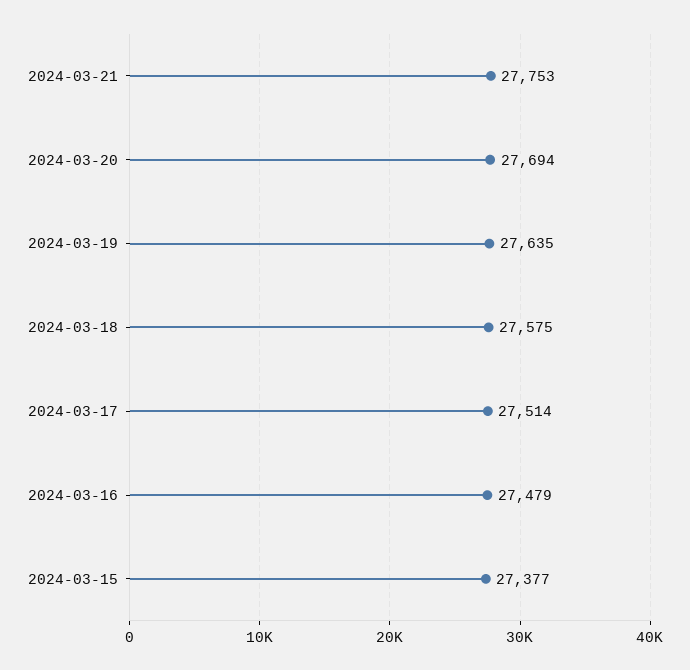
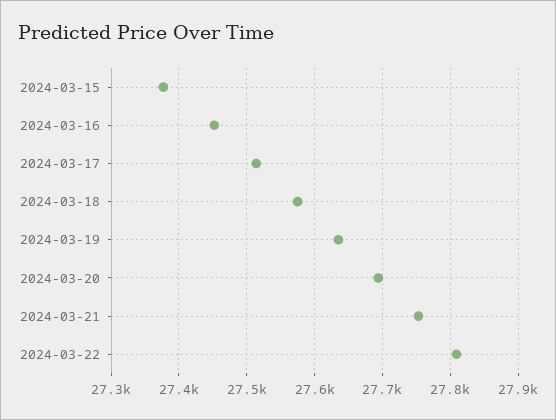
2024-03-16: 27479 -> 27450
2024-03-22: none -> 27810

